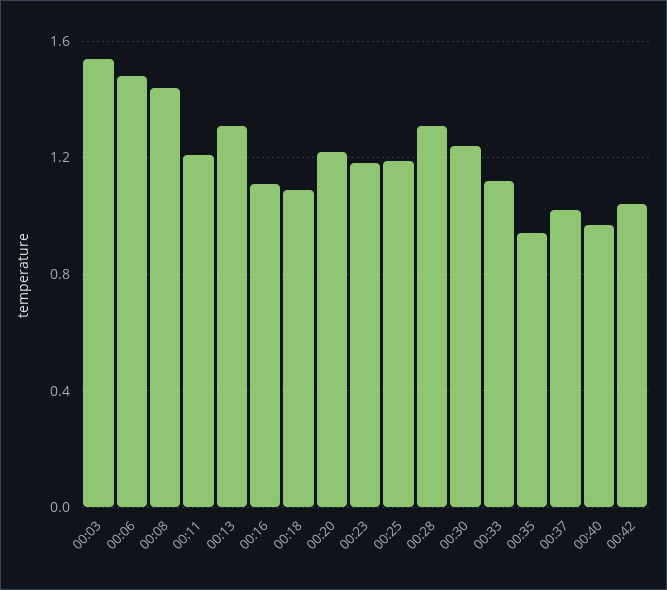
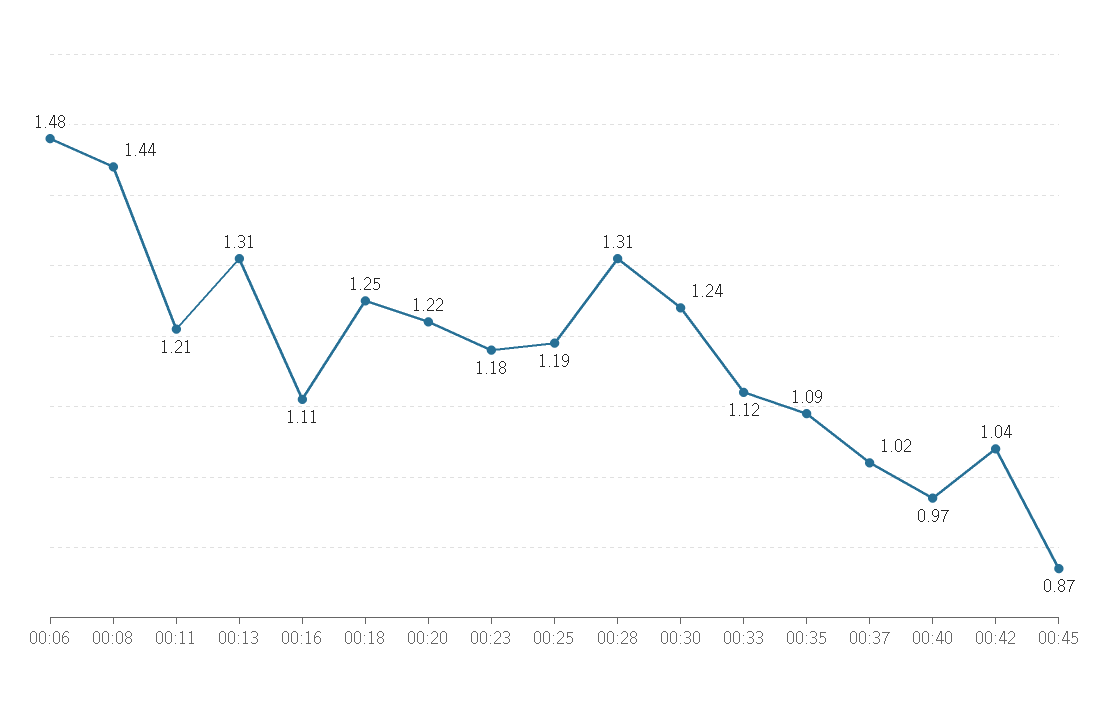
00:03: 1.55 -> none
00:18: 1.1 -> 1.25
00:35: 0.95 -> 1.09
00:45: none -> 0.87

